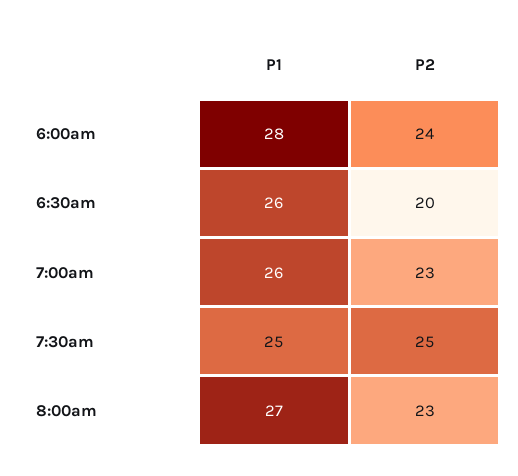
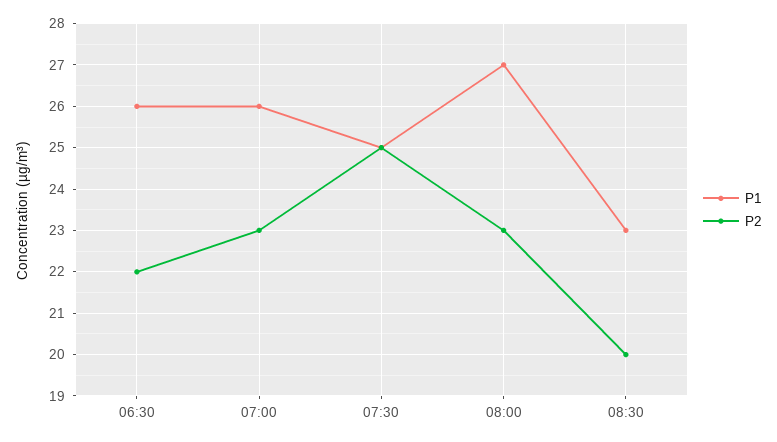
P1, 6:00am: 28 -> none
P2, 6:00am: 24 -> none
P2, 6:30am: 20 -> 22
P1, 08:30: none -> 23
P2, 08:30: none -> 20

